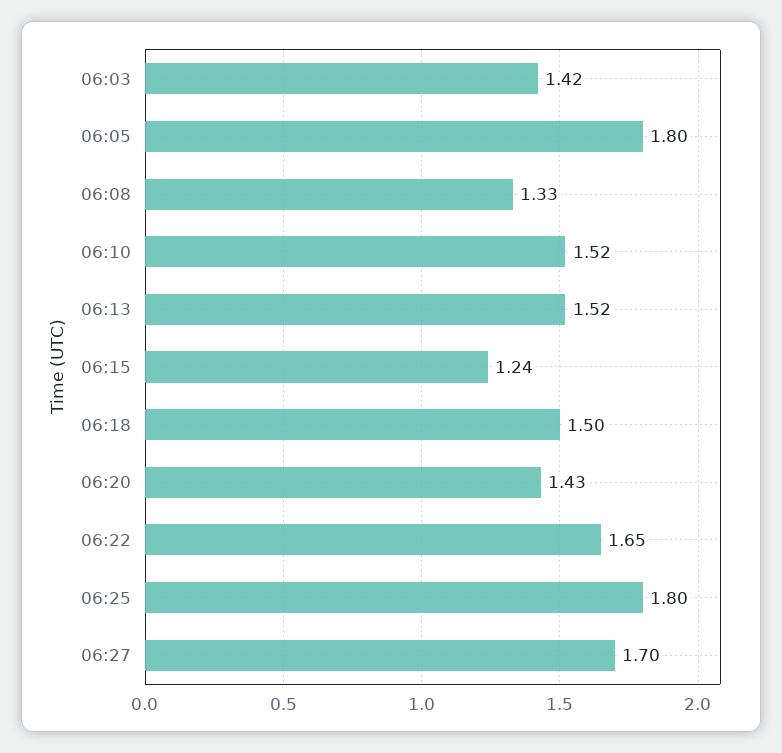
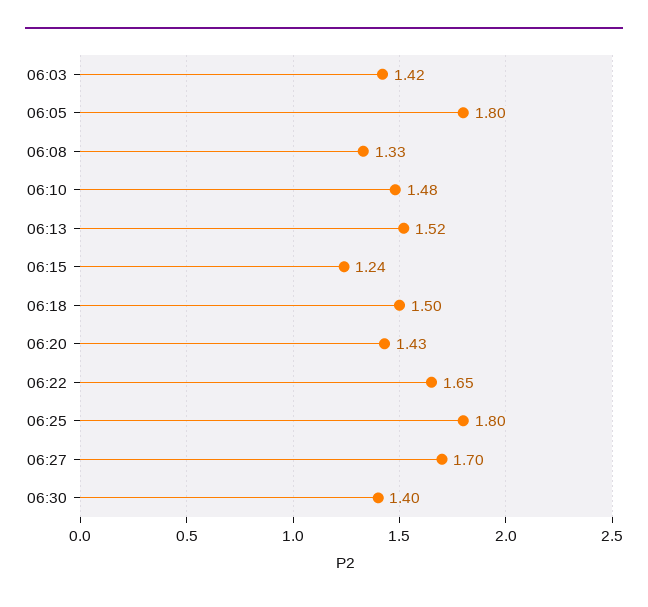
06:10: 1.52 -> 1.48
06:30: none -> 1.4

